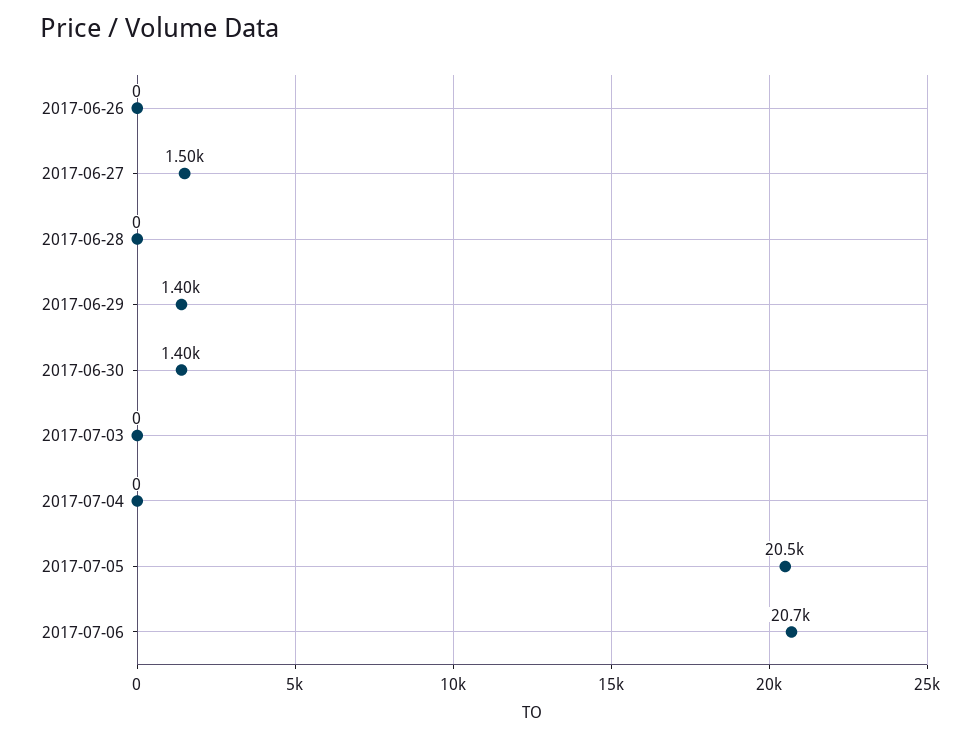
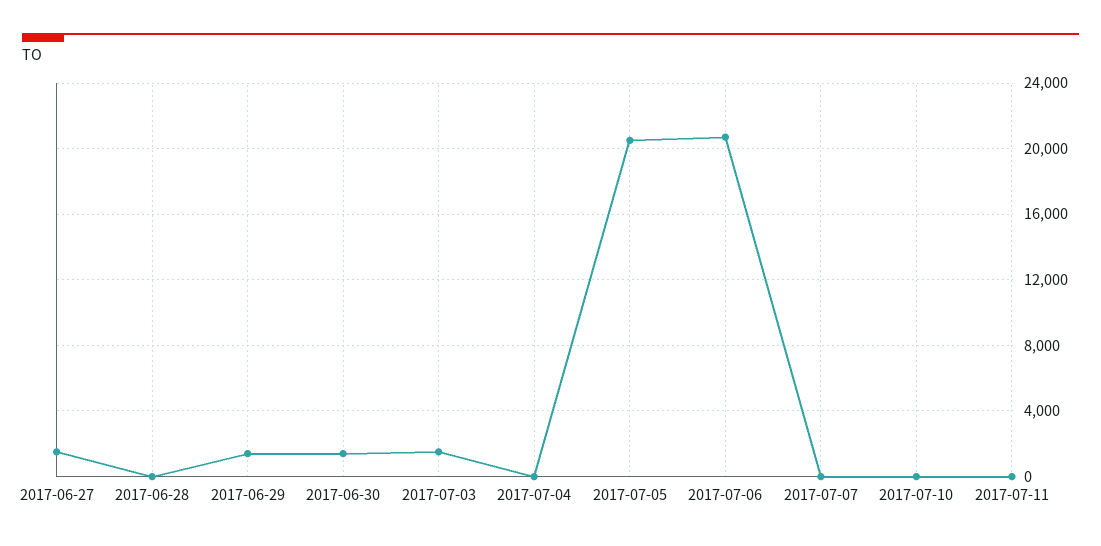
2017-06-26: 0 -> none
2017-07-03: 0 -> 1500
2017-07-07: none -> 0
2017-07-10: none -> 0
2017-07-11: none -> 0

